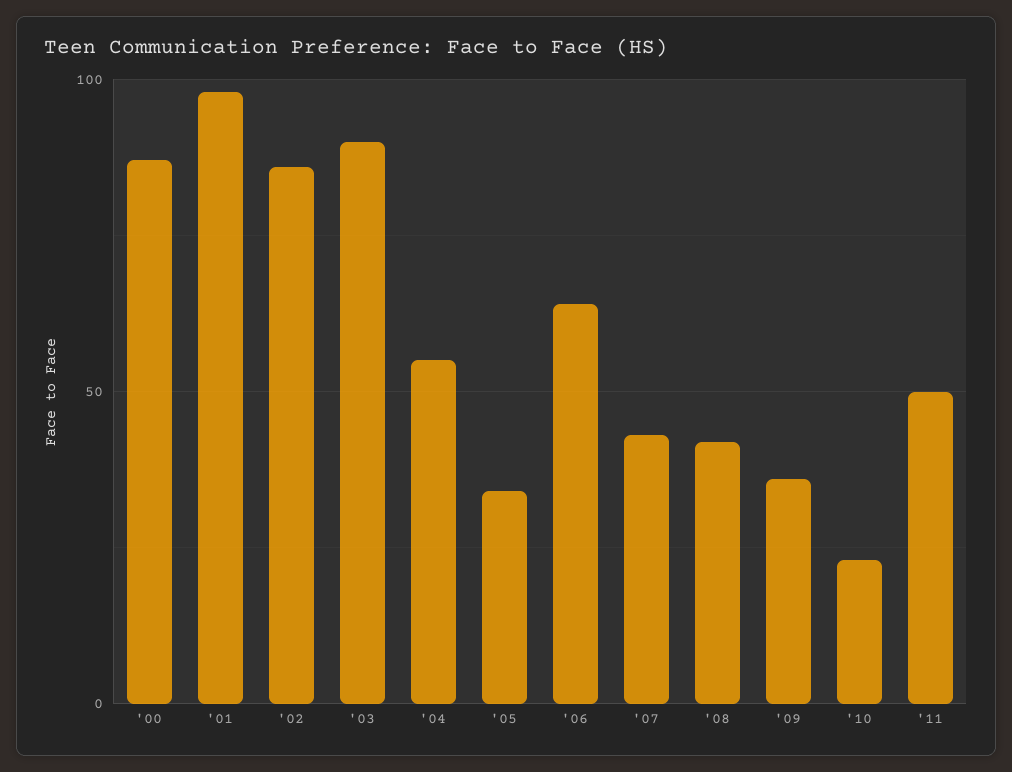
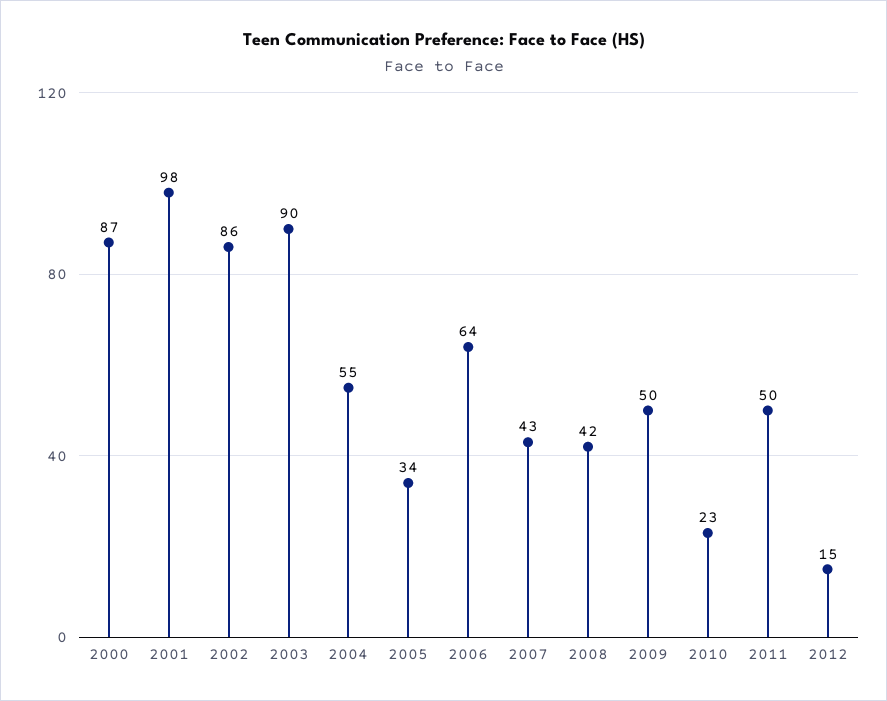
'09: 35 -> 50
2012: none -> 15

